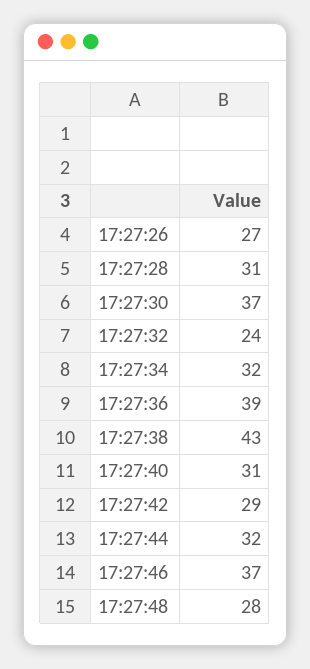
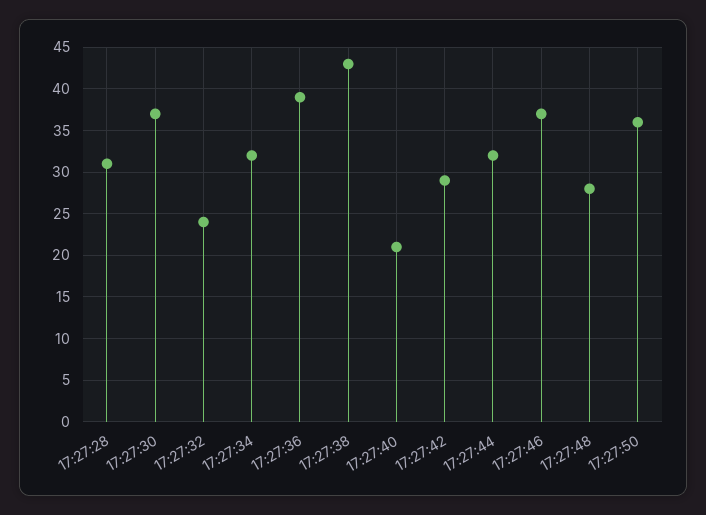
17:27:26: 27 -> none
17:27:40: 31 -> 21
17:27:50: none -> 36

